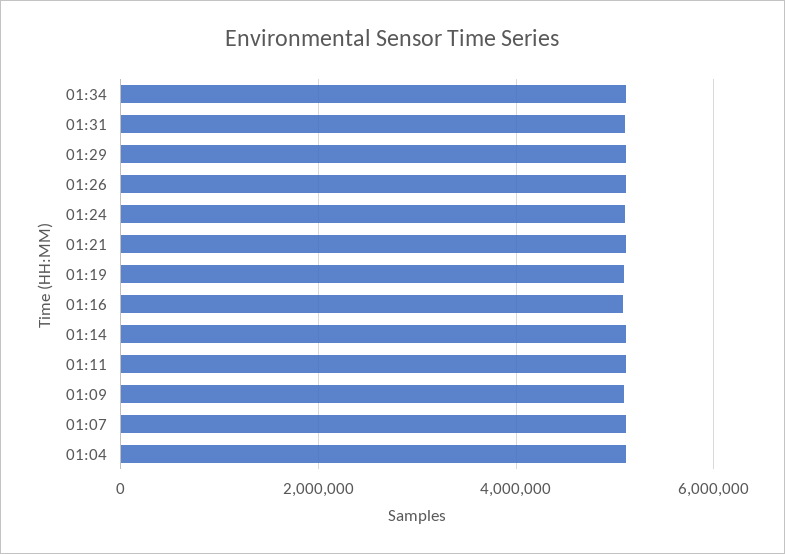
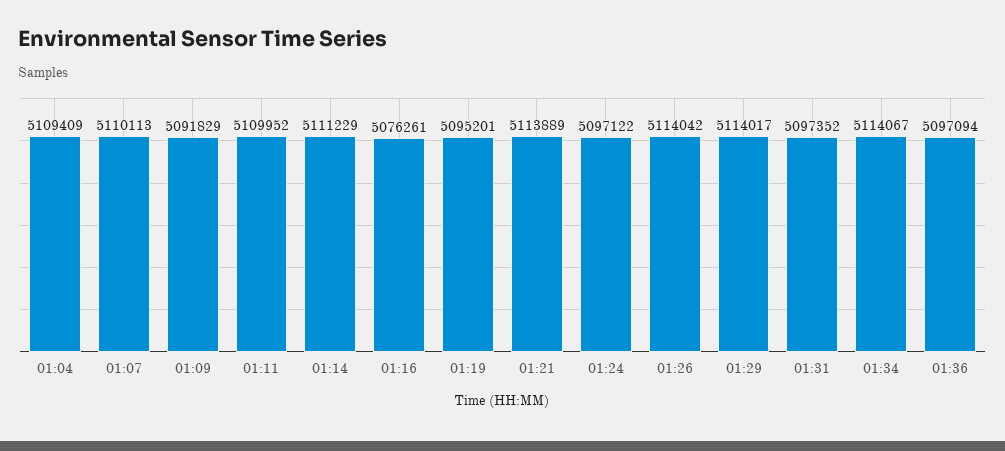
01:36: none -> 5097094

